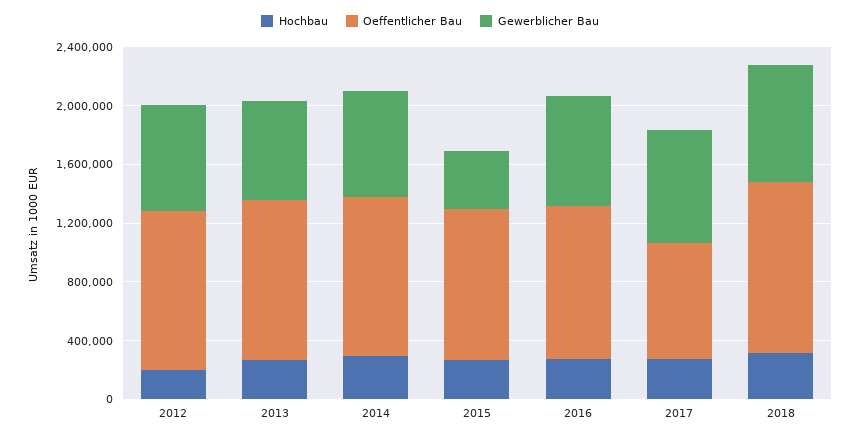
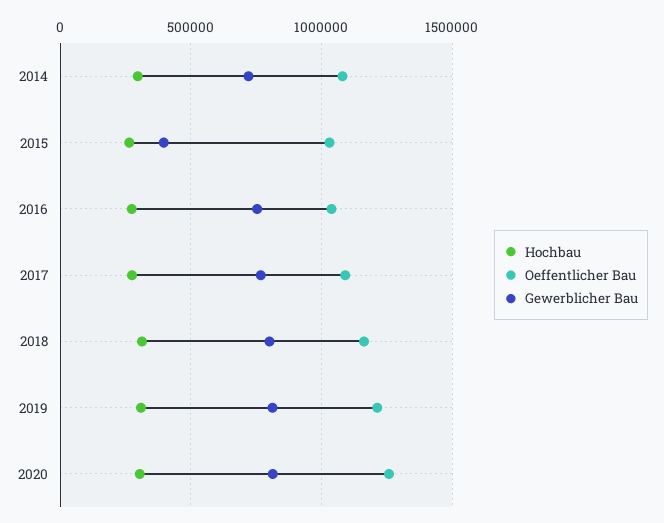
Hochbau, 2012: 200000 -> none
Oeffentlicher Bau, 2012: 1100000 -> none
Gewerblicher Bau, 2012: 700000 -> none
Hochbau, 2013: 300000 -> none
Oeffentlicher Bau, 2013: 1100000 -> none
Gewerblicher Bau, 2013: 700000 -> none
Oeffentlicher Bau, 2017: 800000 -> 1100000
Hochbau, 2019: none -> 300000
Oeffentlicher Bau, 2019: none -> 1200000
Gewerblicher Bau, 2019: none -> 800000
Hochbau, 2020: none -> 300000
Oeffentlicher Bau, 2020: none -> 1250000
Gewerblicher Bau, 2020: none -> 800000

